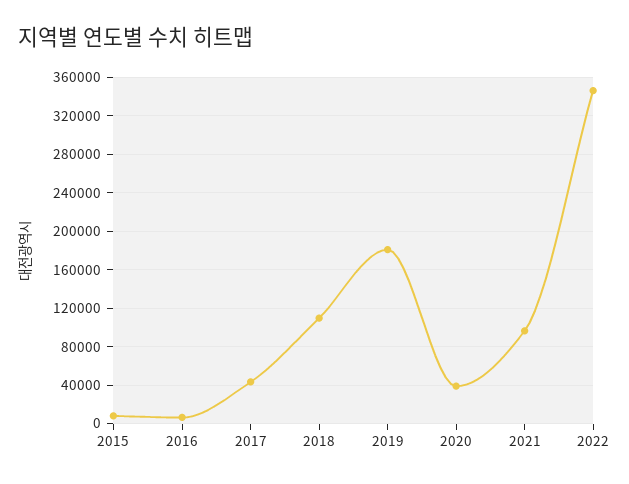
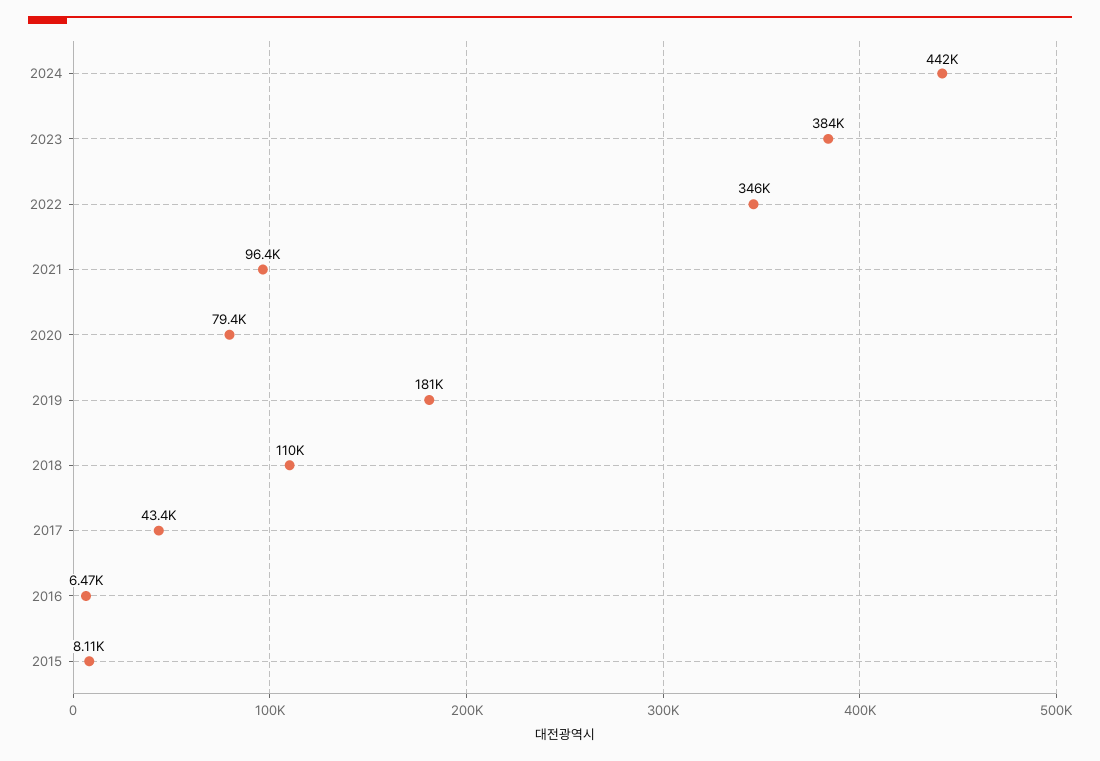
2020: 40000 -> 79400
2024: none -> 442000
2023: none -> 384000

